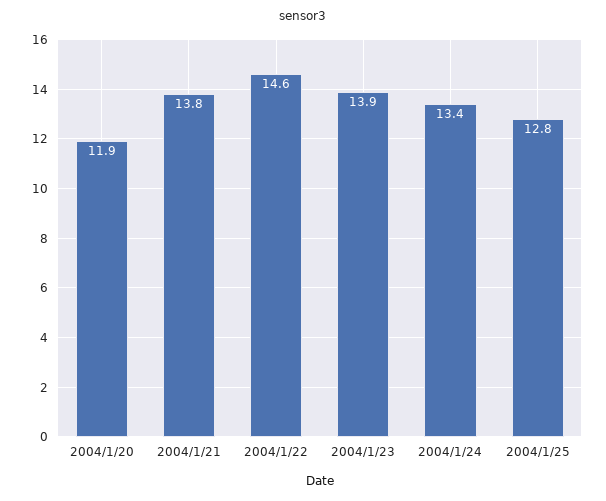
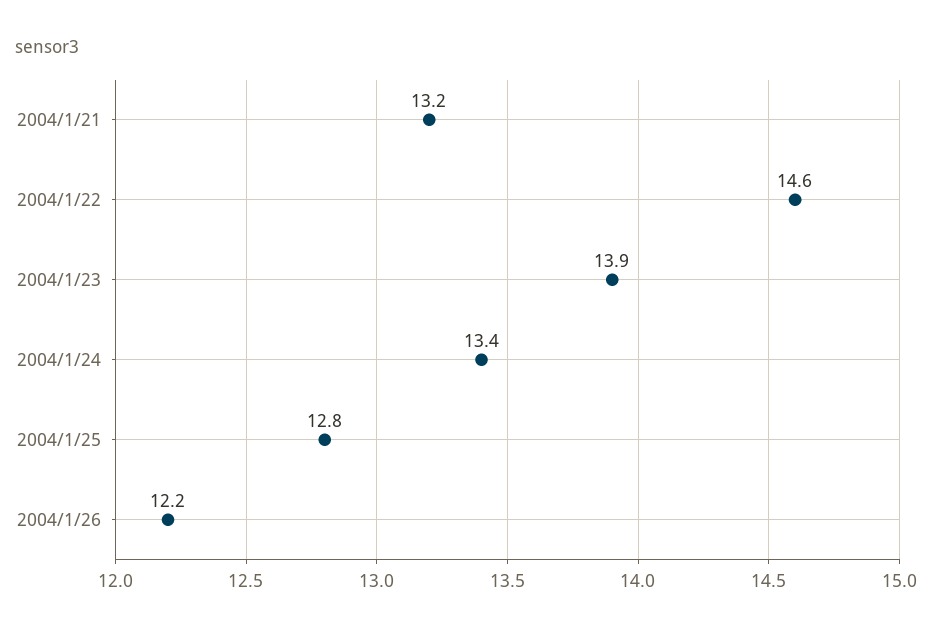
2004/1/20: 11.9 -> none
2004/1/21: 13.8 -> 13.2
2004/1/26: none -> 12.2

